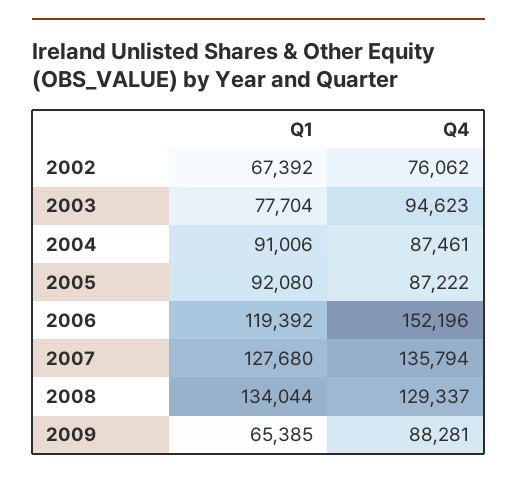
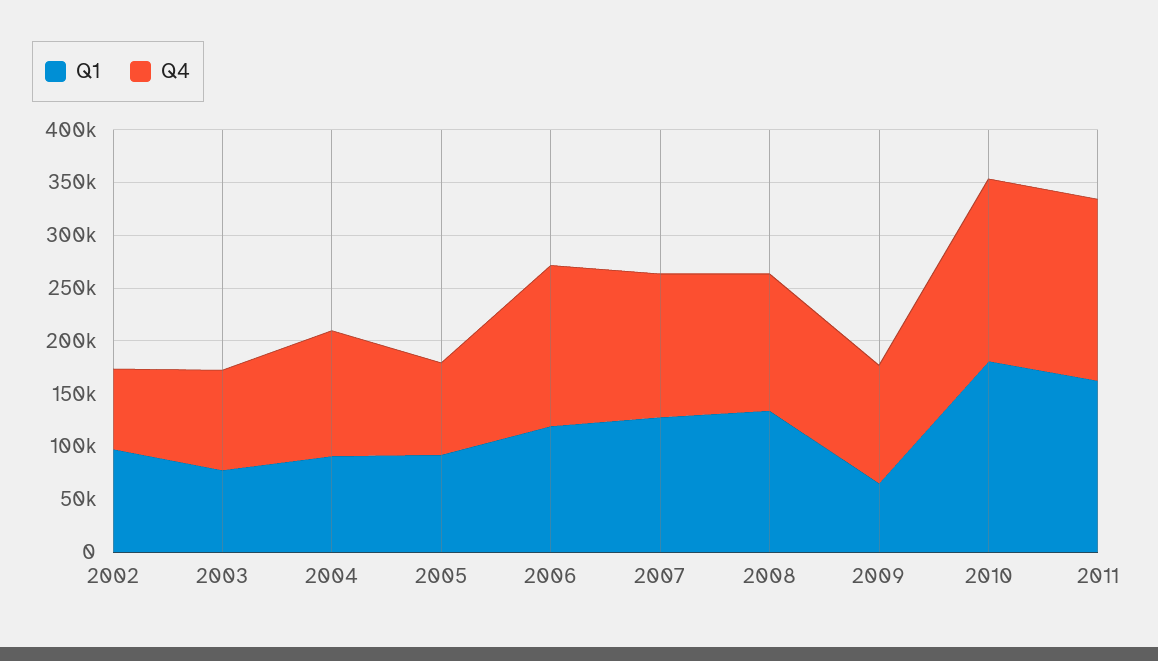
Q1, 2002: 67392 -> 100000
Q4, 2004: 87461 -> 120000
Q4, 2009: 88281 -> 110000
Q1, 2010: none -> 180000
Q4, 2010: none -> 170000
Q1, 2011: none -> 160000
Q4, 2011: none -> 170000

